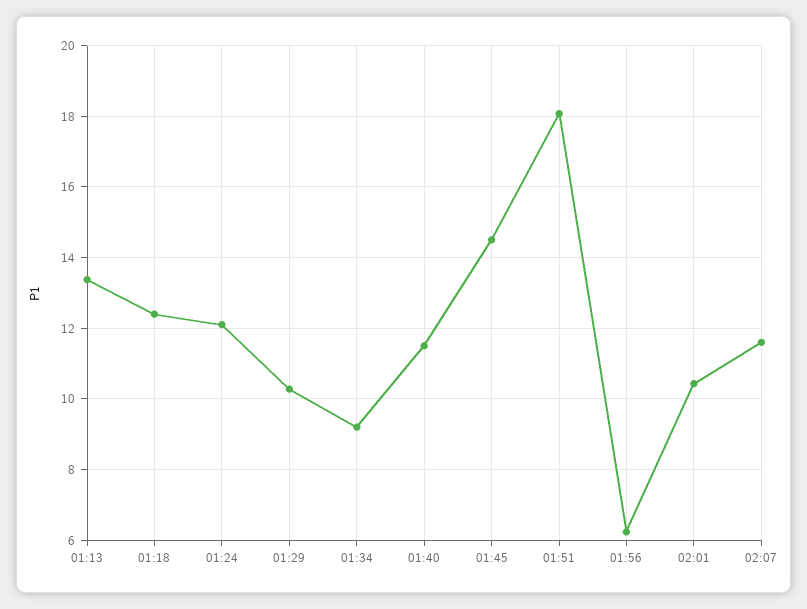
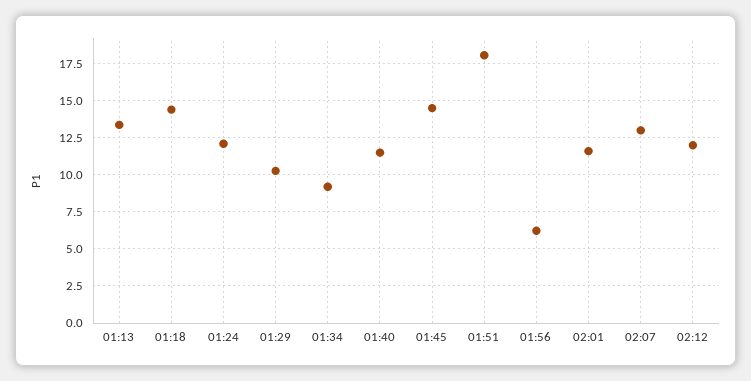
01:18: 12.4 -> 14.5
02:01: 10.4 -> 11.5
02:07: 11.6 -> 13
02:12: none -> 12

